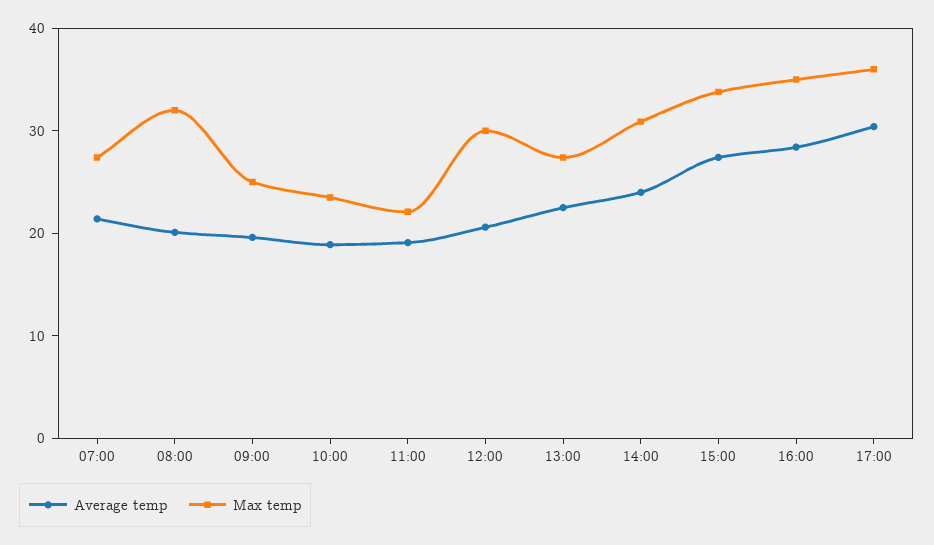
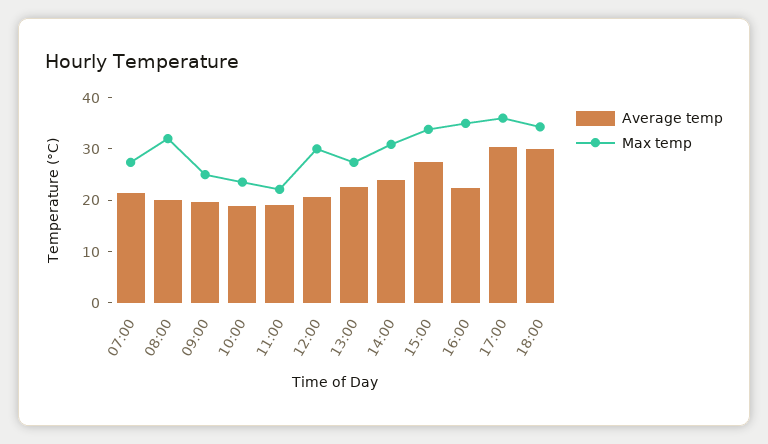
Average temp, 16:00: 28 -> 22
Average temp, 18:00: none -> 30
Max temp, 18:00: none -> 34

